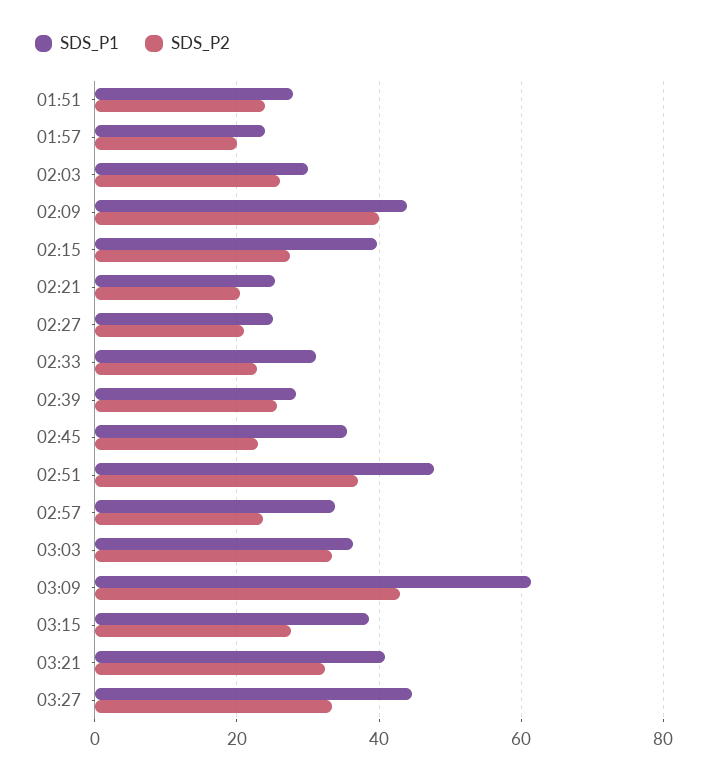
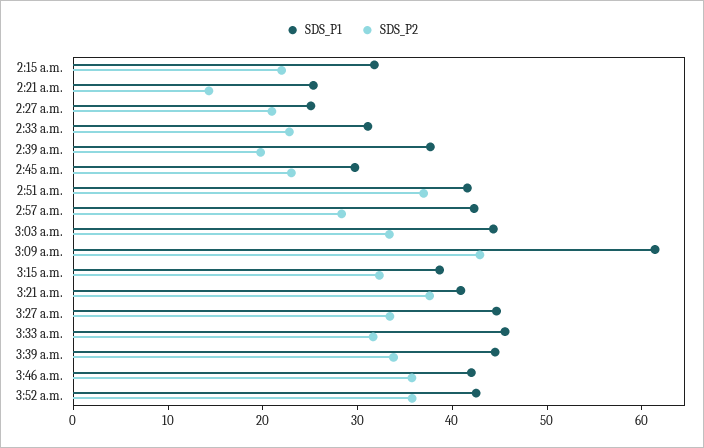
SDS_P1, 01:51: 28 -> none
SDS_P2, 01:51: 24 -> none
SDS_P1, 01:57: 24 -> none
SDS_P2, 01:57: 20 -> none
SDS_P1, 02:03: 30 -> none
SDS_P2, 02:03: 26 -> none
SDS_P1, 02:09: 44 -> none
SDS_P2, 02:09: 40 -> none
SDS_P1, 02:15: 40 -> 32
SDS_P2, 02:15: 28 -> 22
SDS_P2, 02:21: 20 -> 14
SDS_P1, 02:39: 28 -> 38
SDS_P2, 02:39: 26 -> 20
SDS_P1, 02:45: 36 -> 30
SDS_P1, 02:51: 48 -> 42
SDS_P1, 02:57: 34 -> 42
SDS_P2, 02:57: 24 -> 28
SDS_P1, 03:03: 36 -> 44
SDS_P2, 03:15: 28 -> 32
SDS_P2, 03:21: 32 -> 38
SDS_P1, 3:33 a.m.: none -> 46
SDS_P2, 3:33 a.m.: none -> 32
SDS_P1, 3:39 a.m.: none -> 44
SDS_P2, 3:39 a.m.: none -> 34
SDS_P1, 3:46 a.m.: none -> 42
SDS_P2, 3:46 a.m.: none -> 36
SDS_P1, 3:52 a.m.: none -> 42
SDS_P2, 3:52 a.m.: none -> 36

